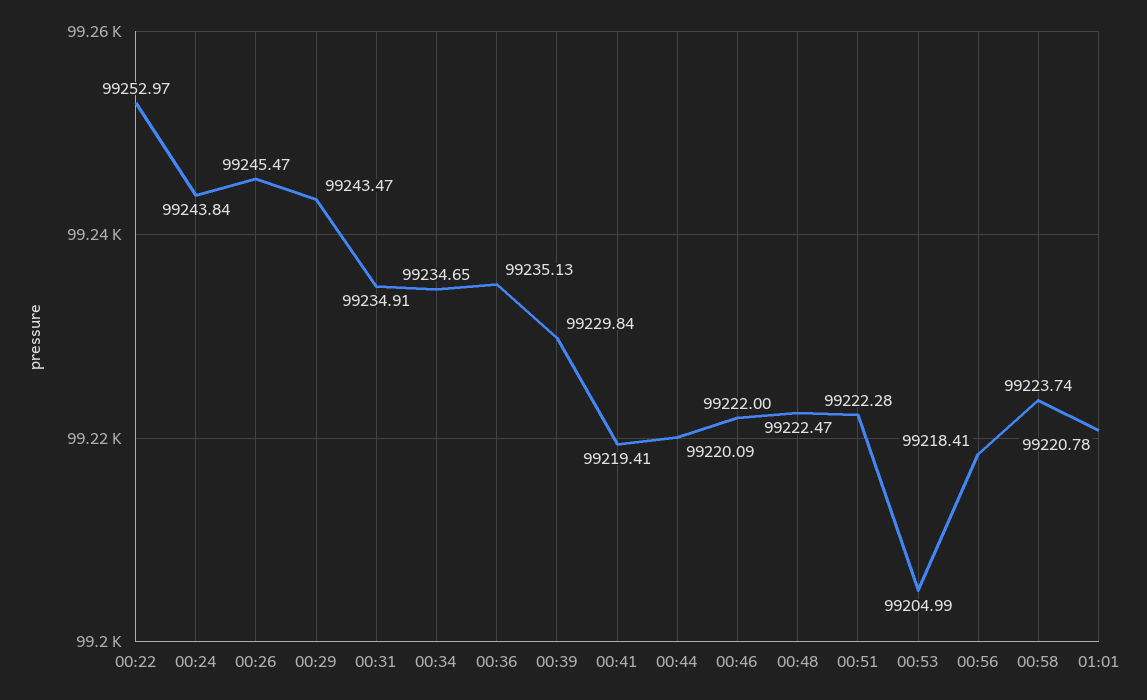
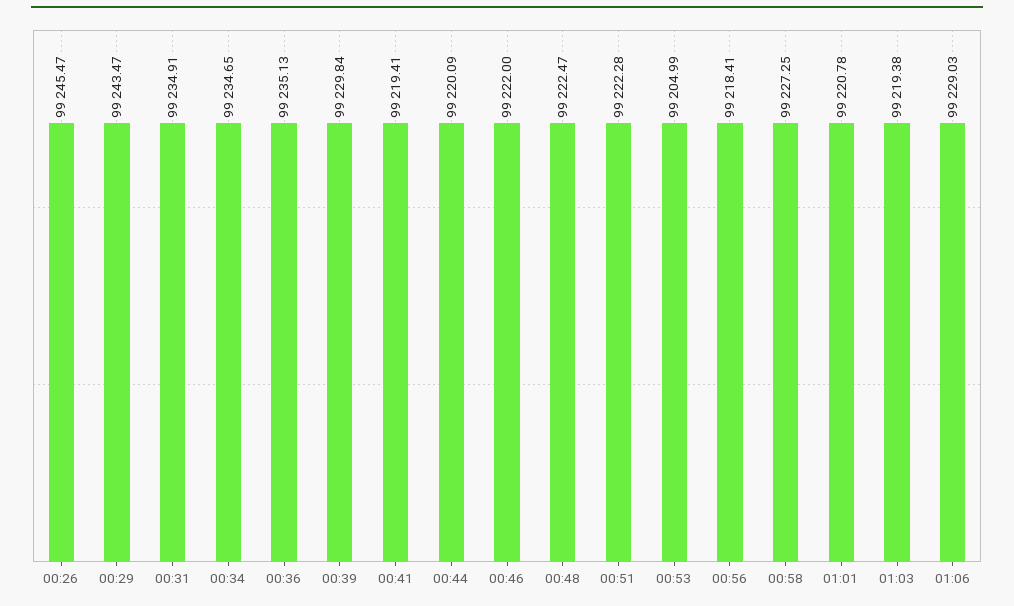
00:22: 99252.97 -> none
00:24: 99243.84 -> none
00:58: 99223.74 -> 99227.25
01:03: none -> 99219.38
01:06: none -> 99229.03

